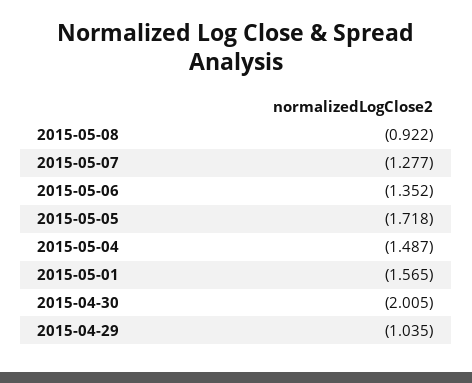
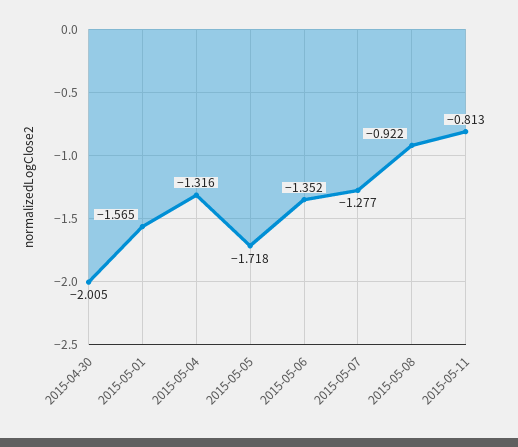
2015-05-04: -1.487 -> -1.316
2015-04-29: -1.035 -> none
2015-05-11: none -> -0.813

